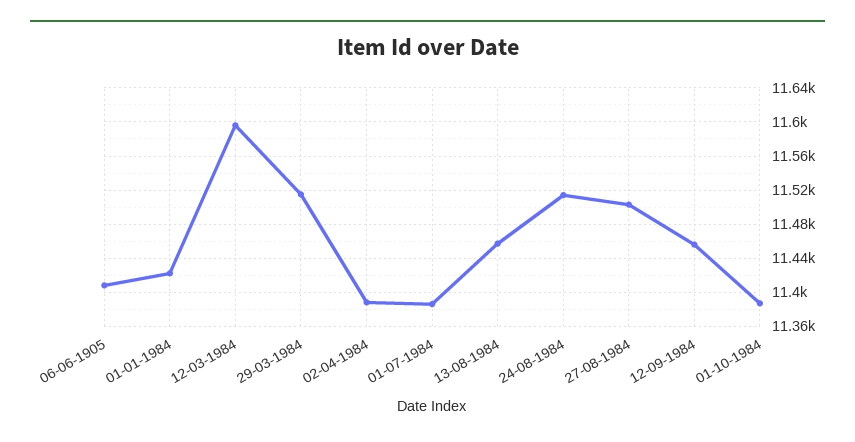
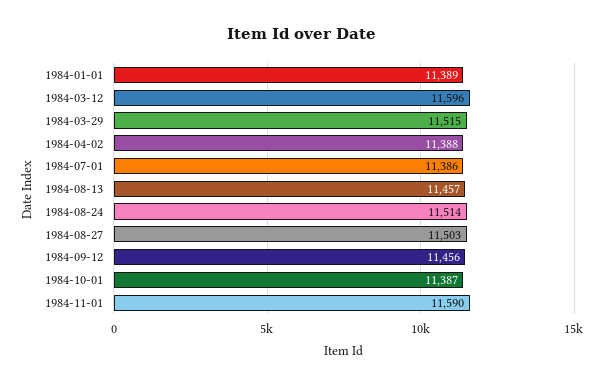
06-06-1905: 11410 -> none
01-01-1984: 11420 -> 11389
1984-11-01: none -> 11590

